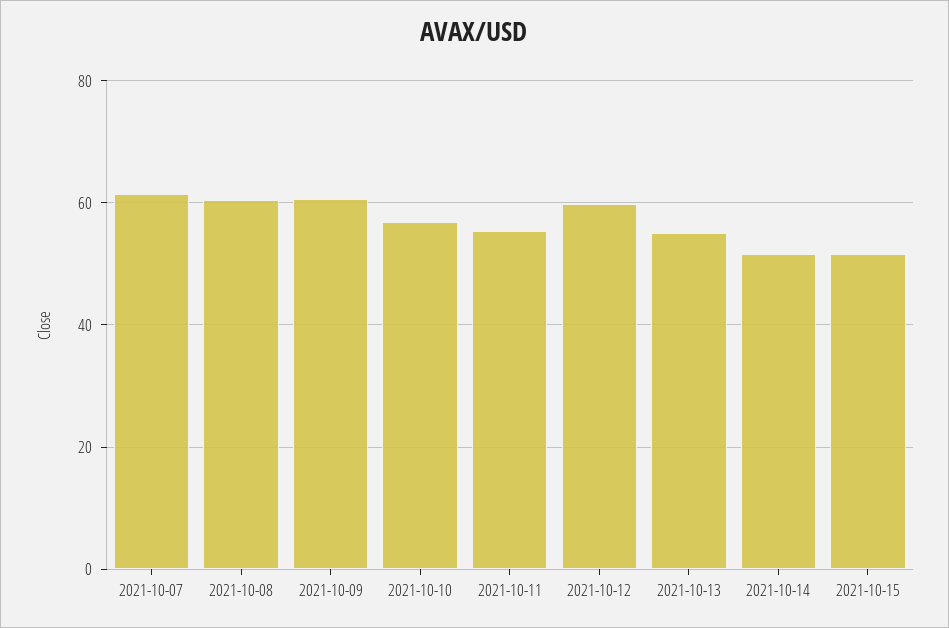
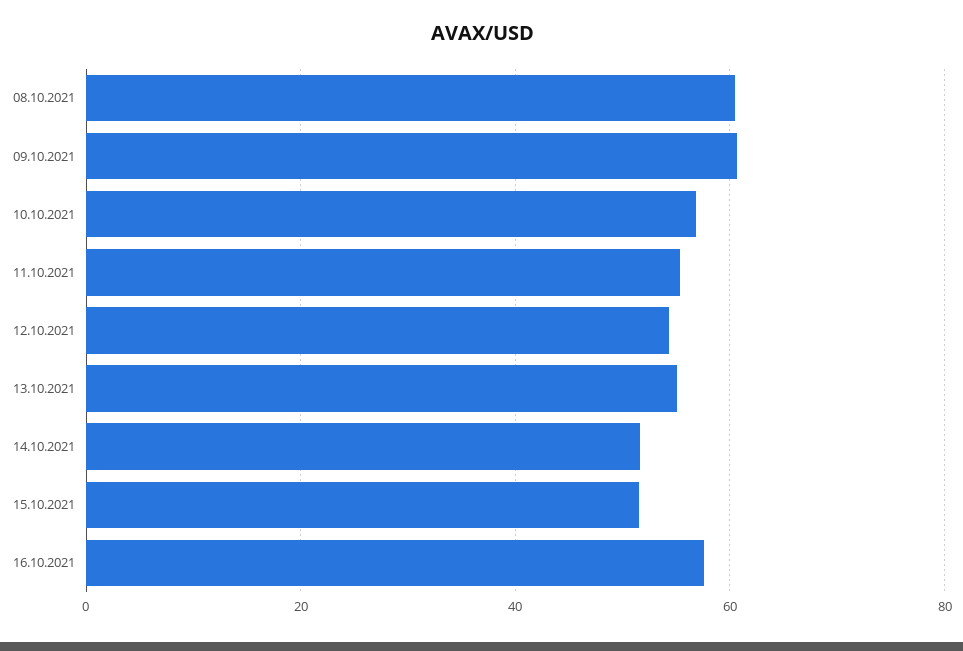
2021-10-07: 62 -> none
2021-10-12: 60 -> 54
16.10.2021: none -> 58

